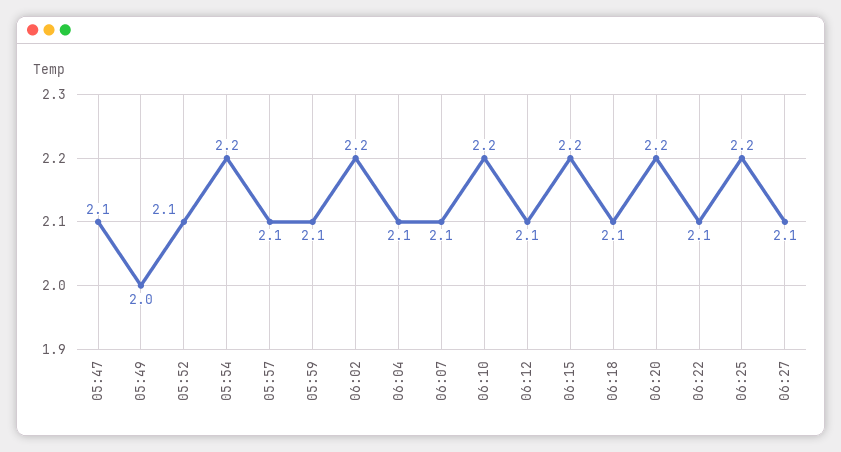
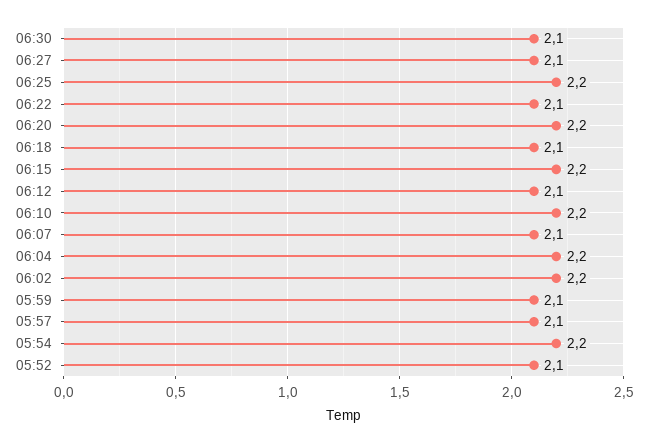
05:47: 2.1 -> none
05:49: 2 -> none
06:04: 2.1 -> 2.2
06:30: none -> 2.1

